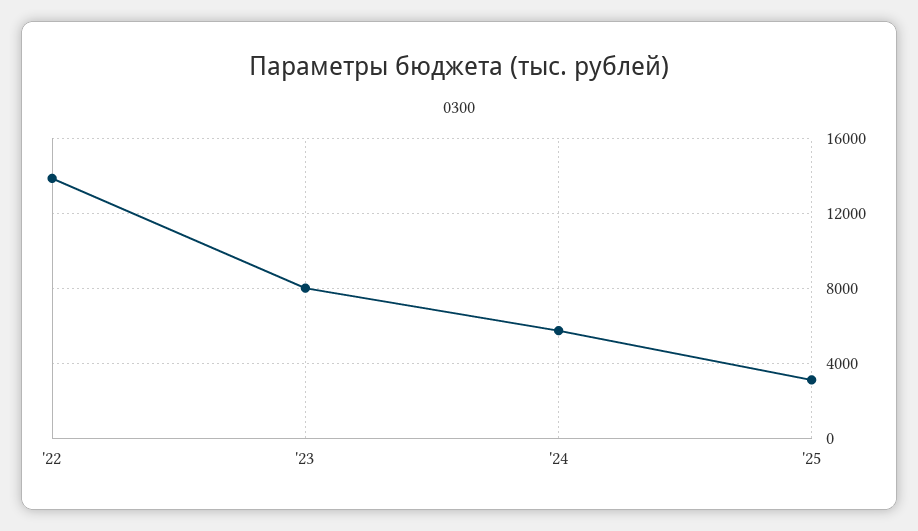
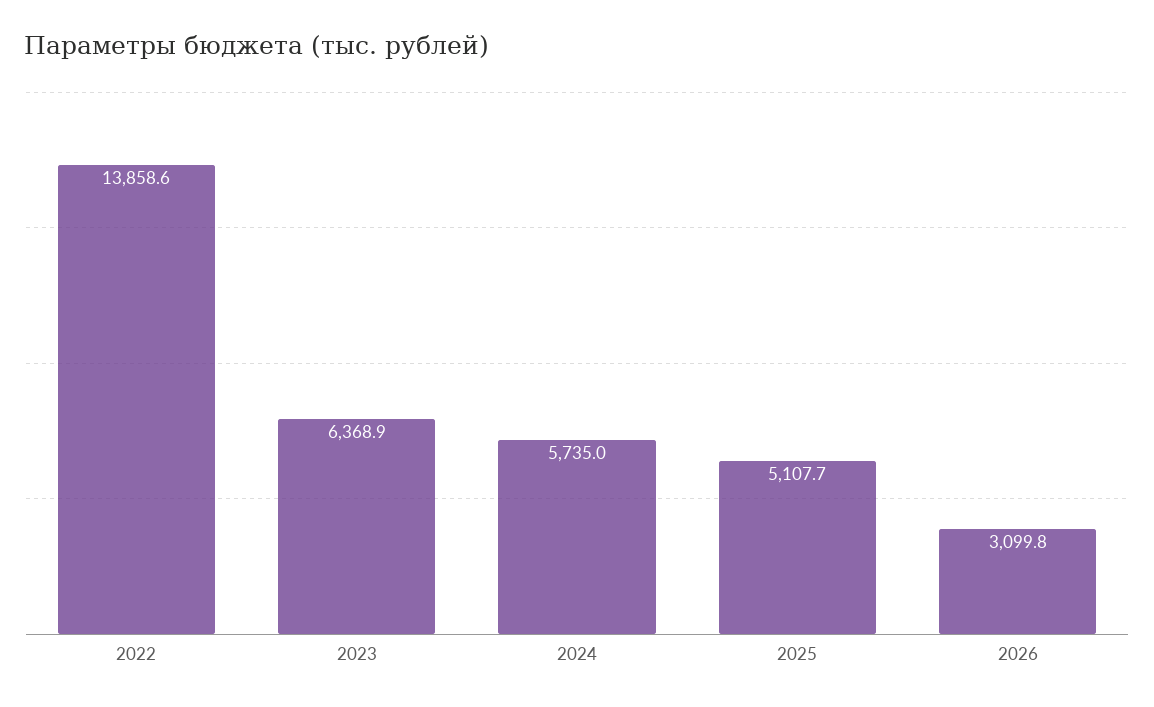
'23: 8000 -> 6368.9
'25: 3000 -> 5107.7
2026: none -> 3099.8

